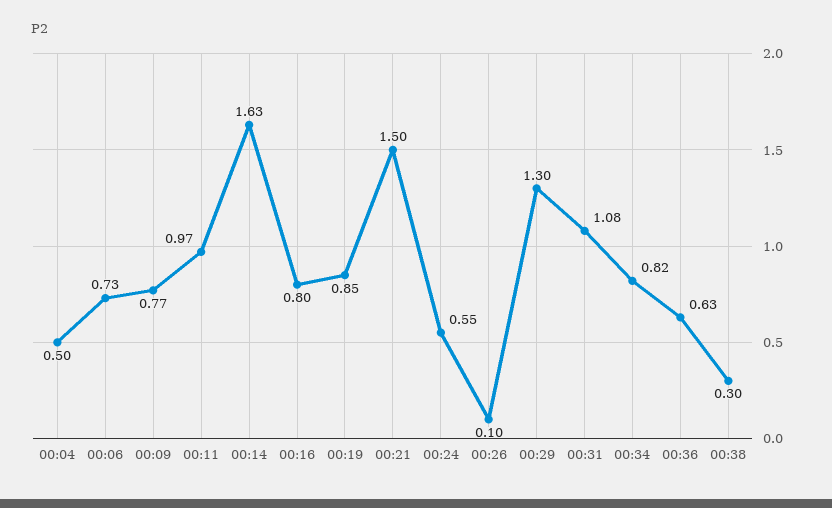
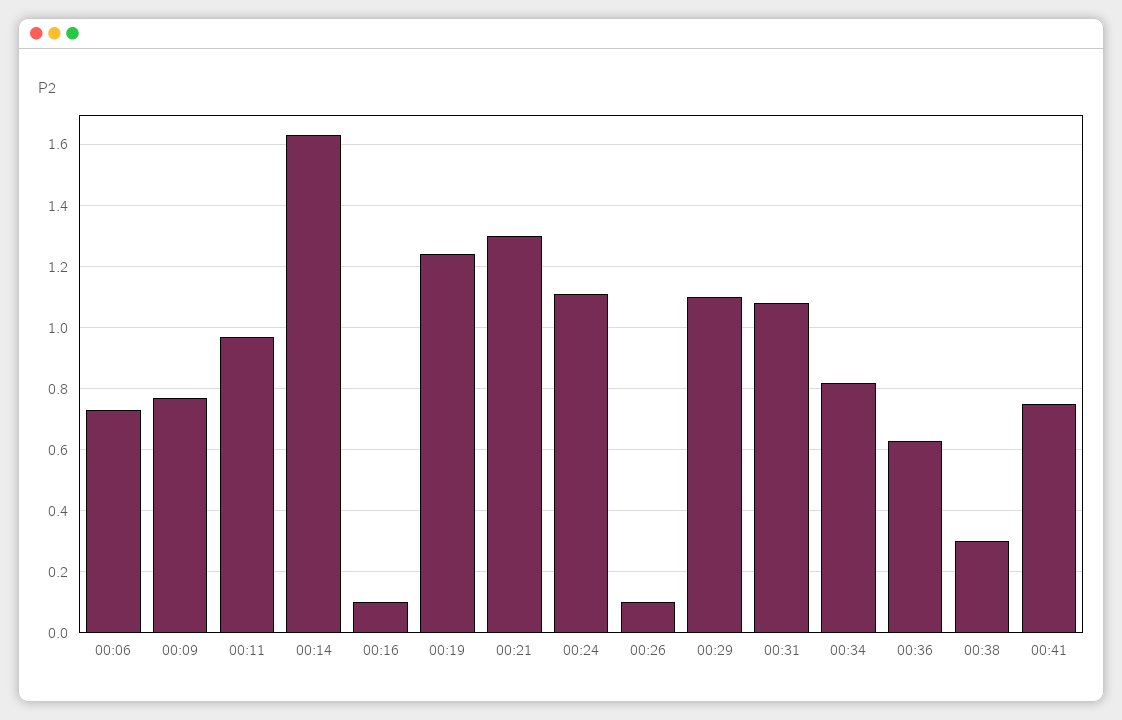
00:04: 0.5 -> none
00:16: 0.8 -> 0.1
00:19: 0.85 -> 1.25
00:21: 1.5 -> 1.3
00:24: 0.55 -> 1.1
00:29: 1.3 -> 1.1
00:41: none -> 0.75

